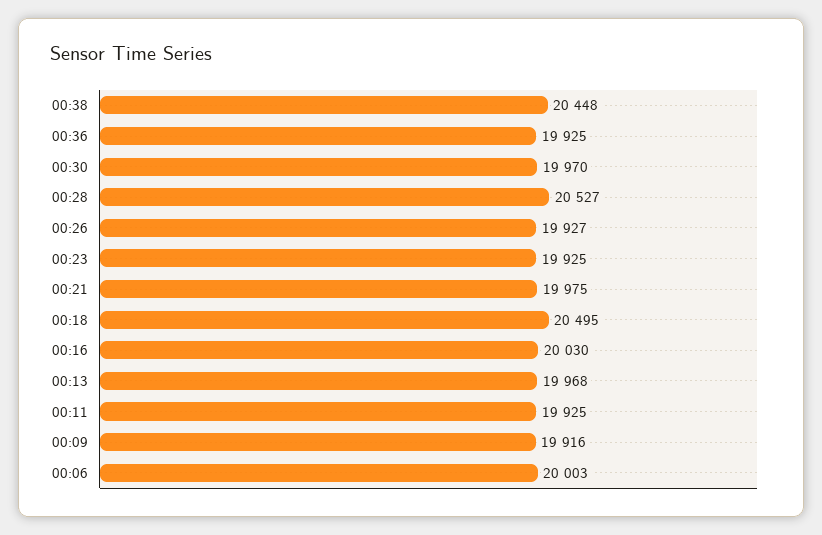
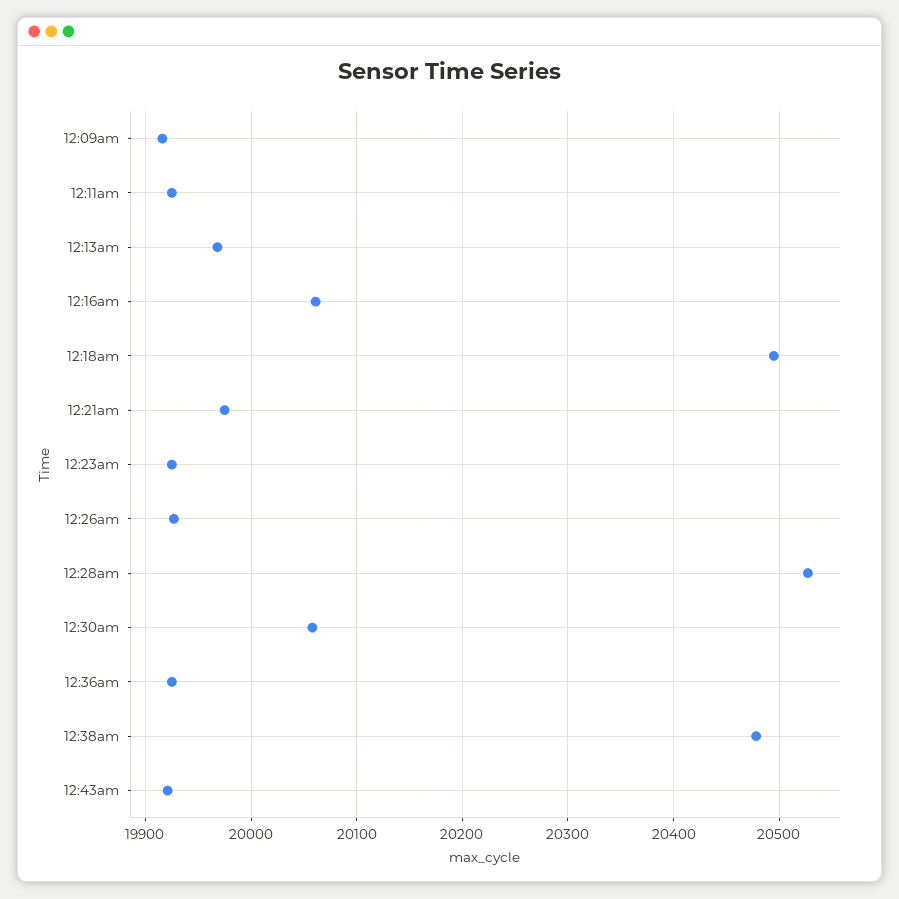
00:38: 20448 -> 20480
00:30: 19970 -> 20060
00:16: 20030 -> 20060
00:06: 20003 -> none
12:43am: none -> 19920

